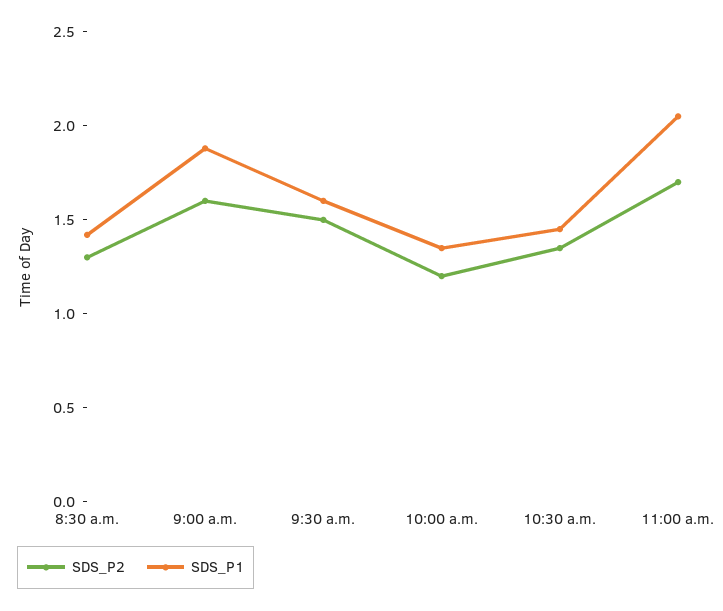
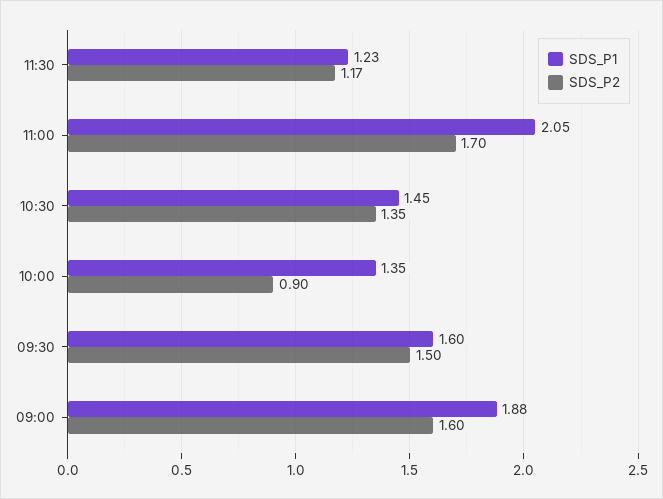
SDS_P2, 8:30 a.m.: 1.3 -> none
SDS_P1, 8:30 a.m.: 1.4 -> none
SDS_P2, 10:00 a.m.: 1.2 -> 0.9
SDS_P1, 11:30: none -> 1.23
SDS_P2, 11:30: none -> 1.17

